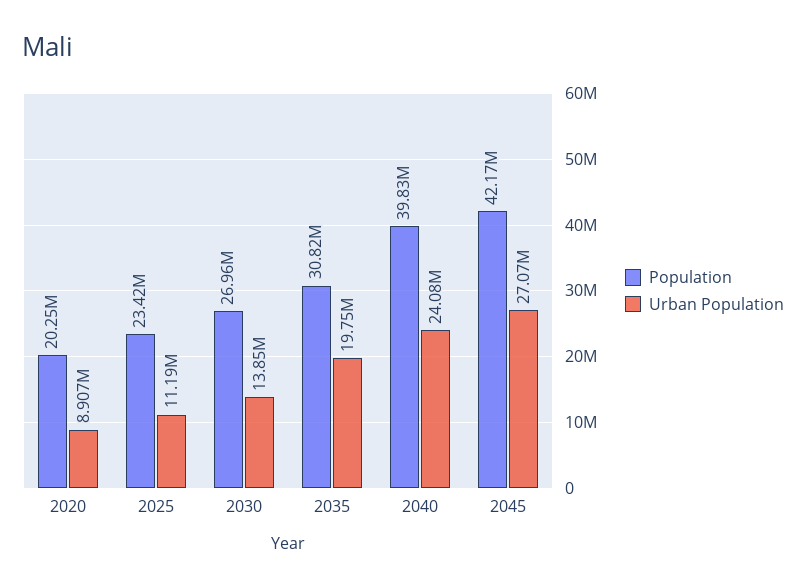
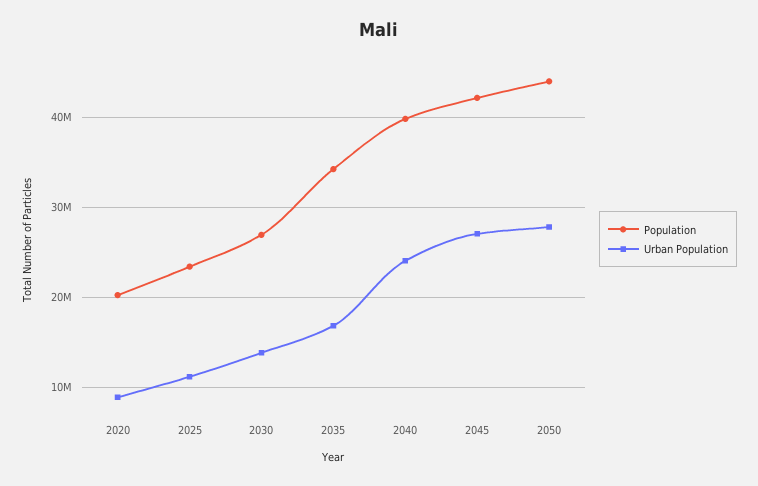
Population, 2035: 30820000 -> 34000000
Urban Population, 2035: 19750000 -> 17000000
Population, 2050: none -> 44000000
Urban Population, 2050: none -> 28000000

